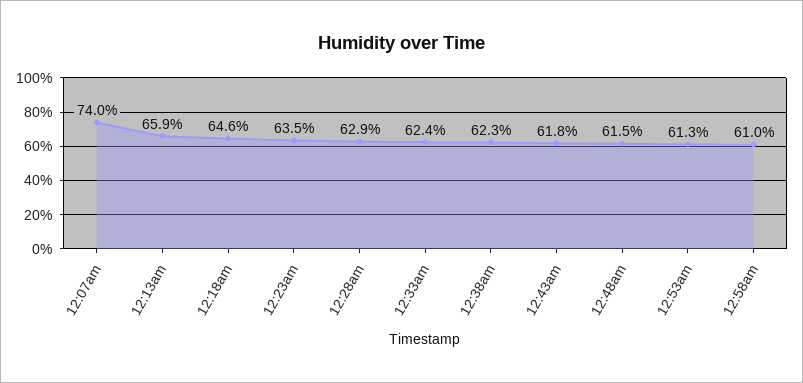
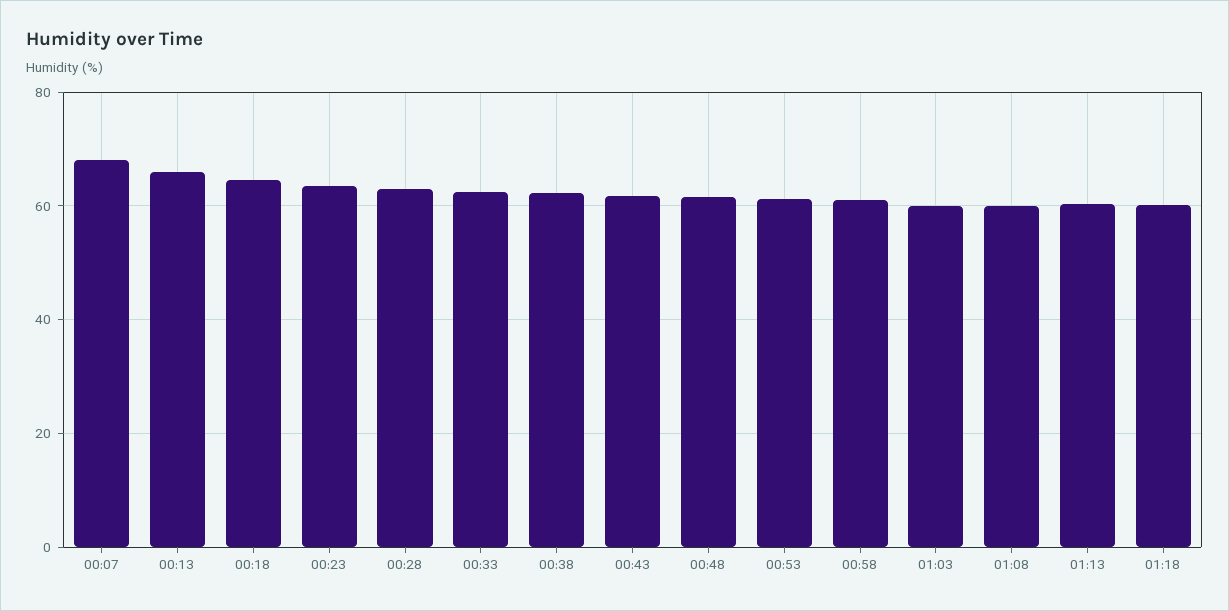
12:07am: 74 -> 68
01:03: none -> 60
01:08: none -> 60
01:13: none -> 60
01:18: none -> 60

